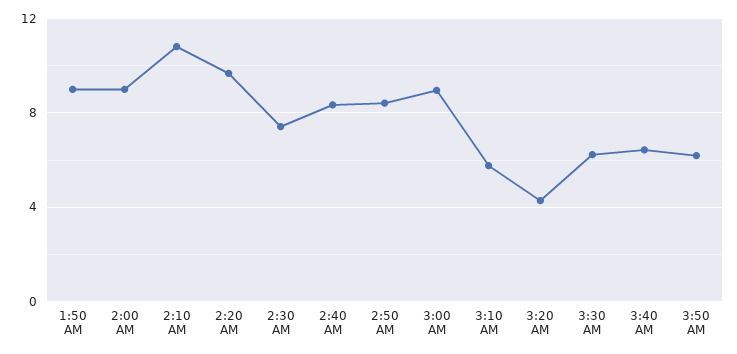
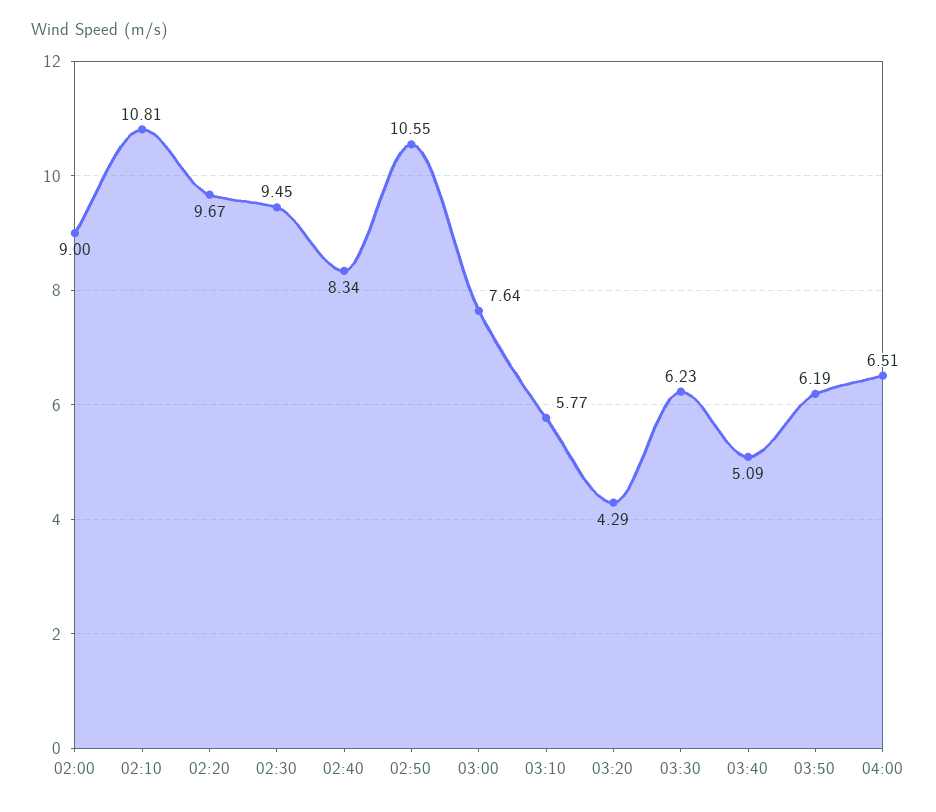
1:50 AM: 9 -> none
2:30 AM: 7.5 -> 9.45
2:50 AM: 8.5 -> 10.55
3:00 AM: 9 -> 7.64
3:40 AM: 6.5 -> 5.09
04:00: none -> 6.51

